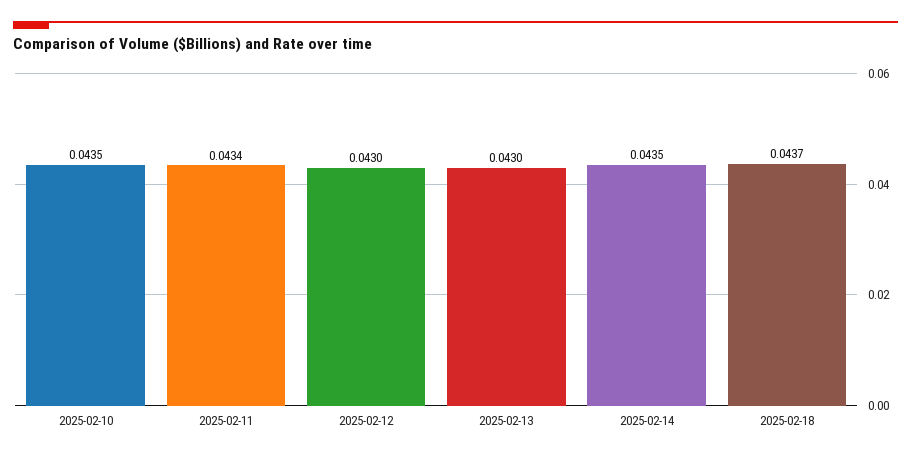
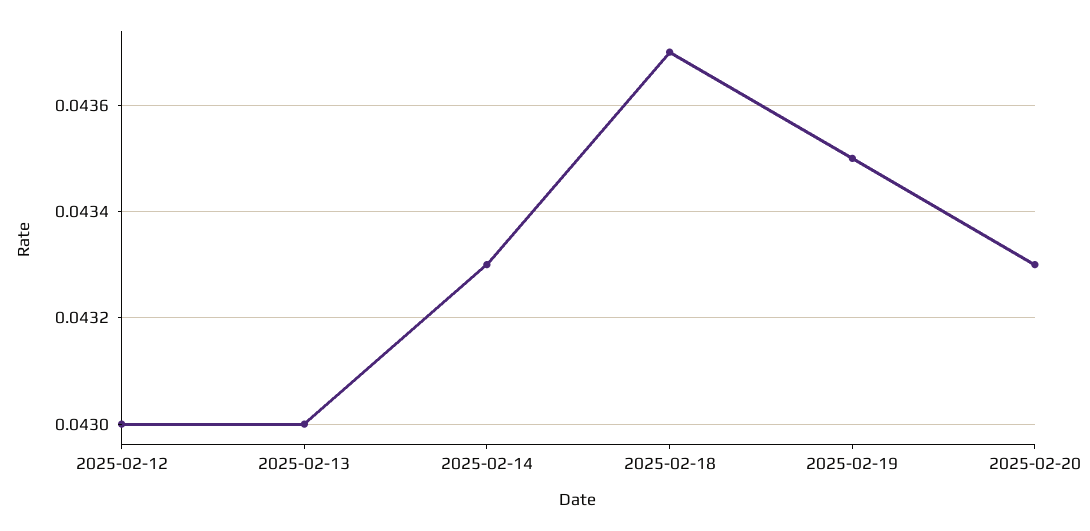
2025-02-10: 0.0435 -> none
2025-02-11: 0.0434 -> none
2025-02-14: 0.0435 -> 0.0433
2025-02-19: none -> 0.0435
2025-02-20: none -> 0.0433

